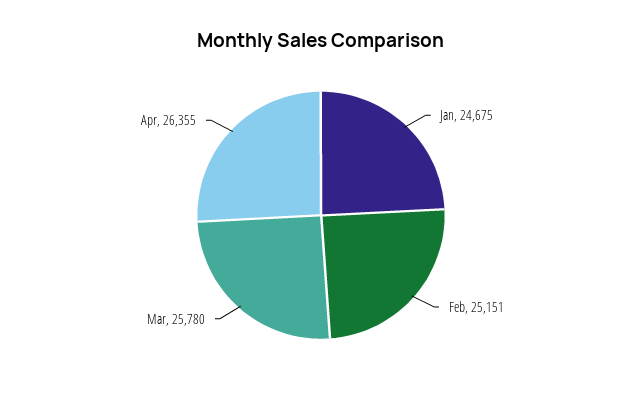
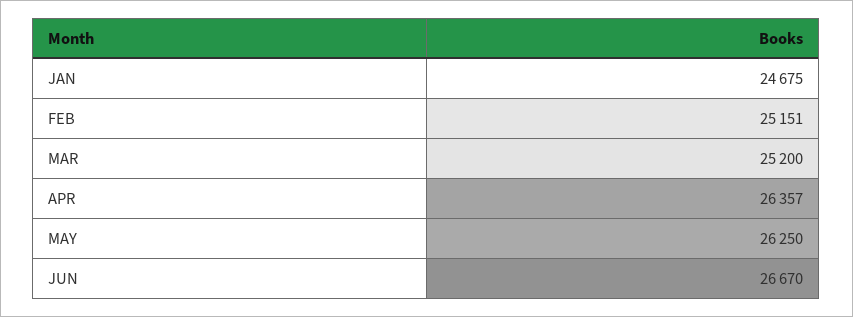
Mar: 25780 -> 25200
Apr: 26355 -> 26357
MAY: none -> 26250
JUN: none -> 26670

